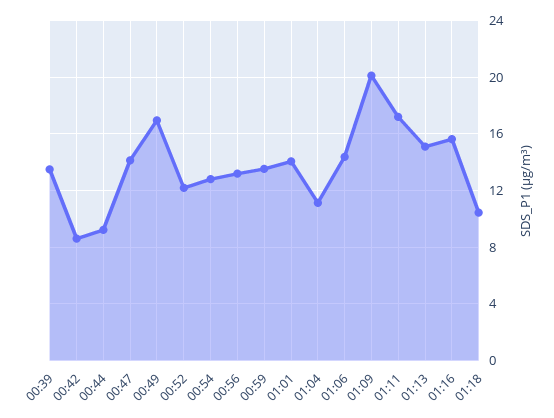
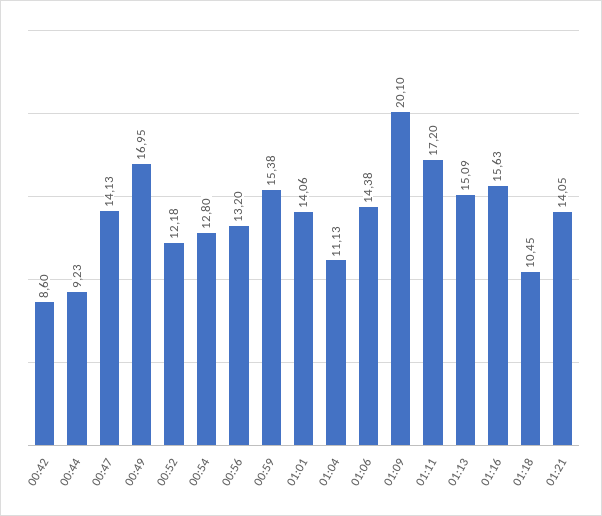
00:39: 13.5 -> none
00:59: 13.5 -> 15.38
01:21: none -> 14.05

